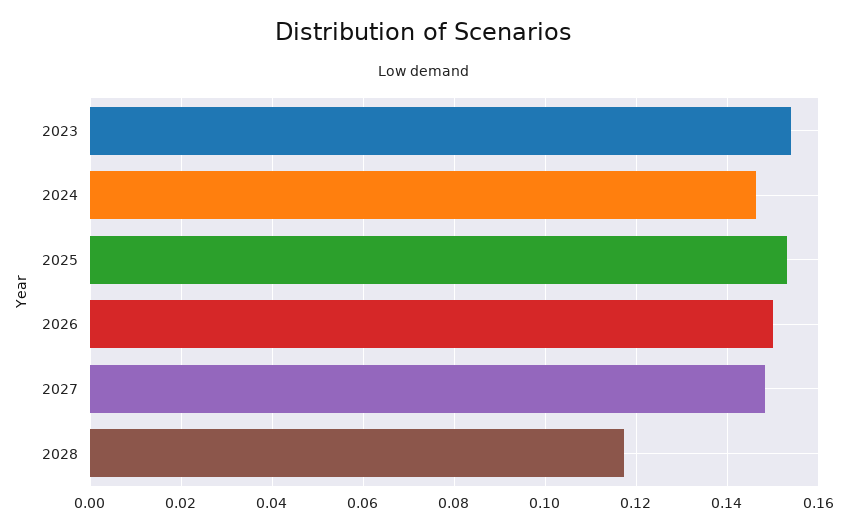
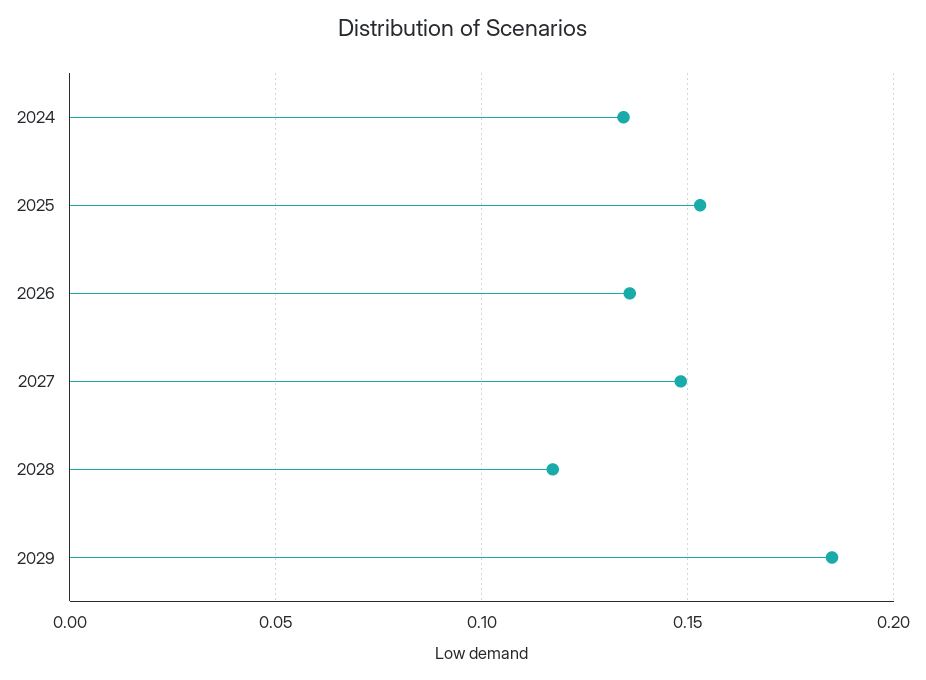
2023: 0.154 -> none
2024: 0.146 -> 0.135
2026: 0.15 -> 0.135
2029: none -> 0.185

